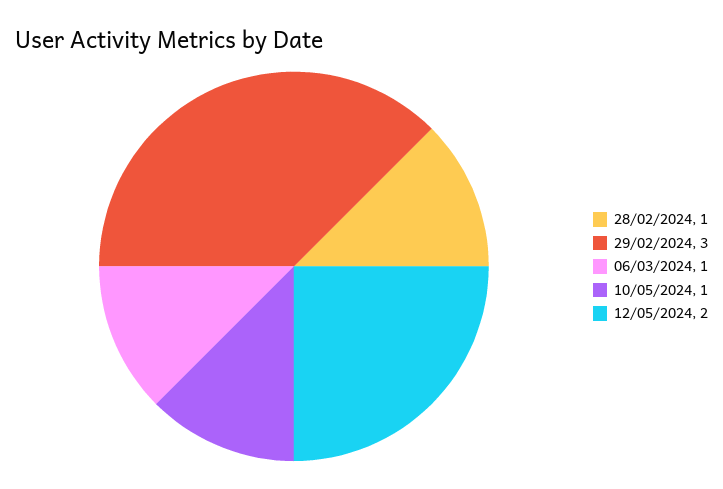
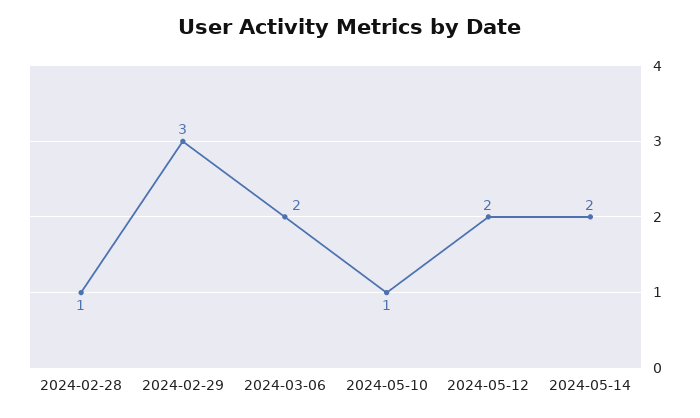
06/03/2024: 1 -> 2
2024-05-14: none -> 2

